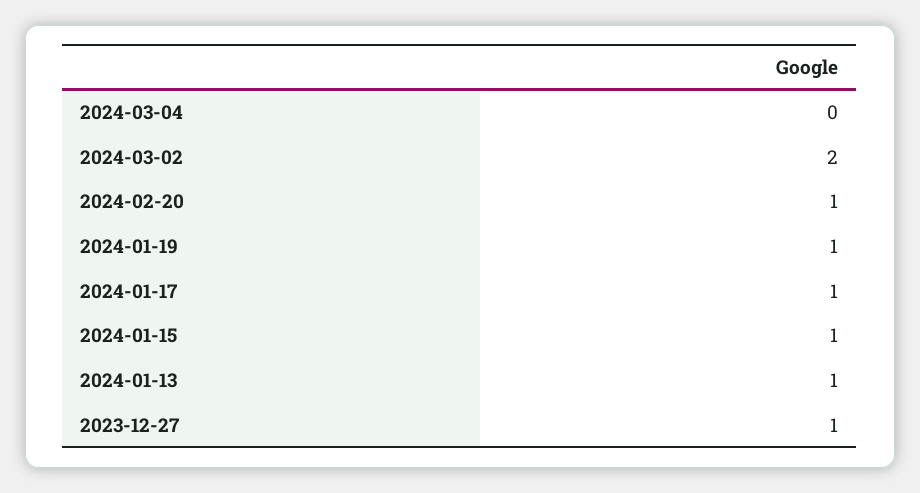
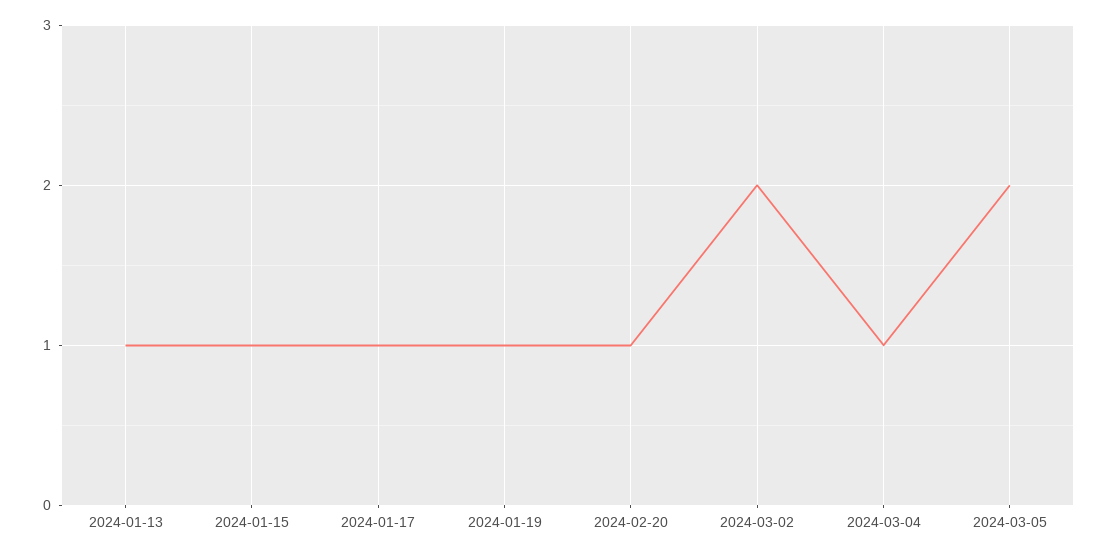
2024-03-04: 0 -> 1
2023-12-27: 1 -> none
2024-03-05: none -> 2

